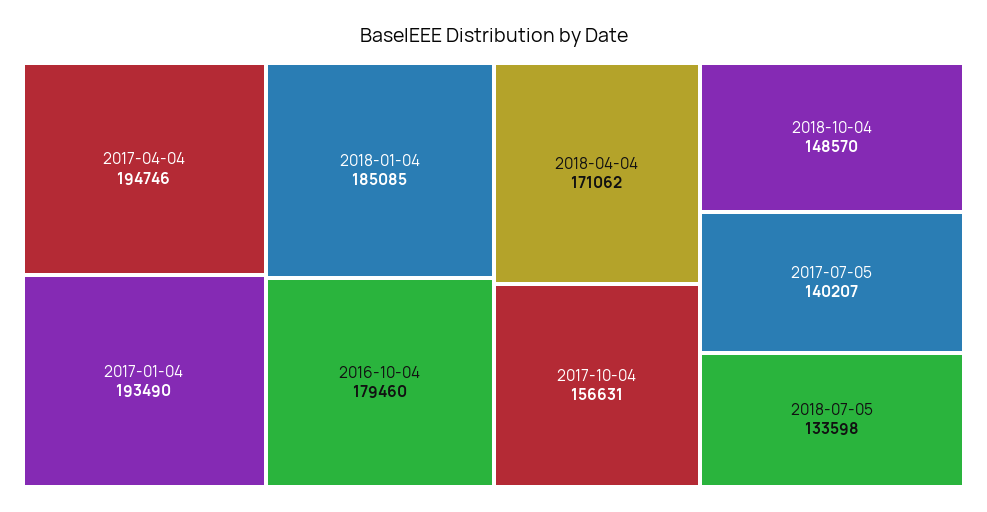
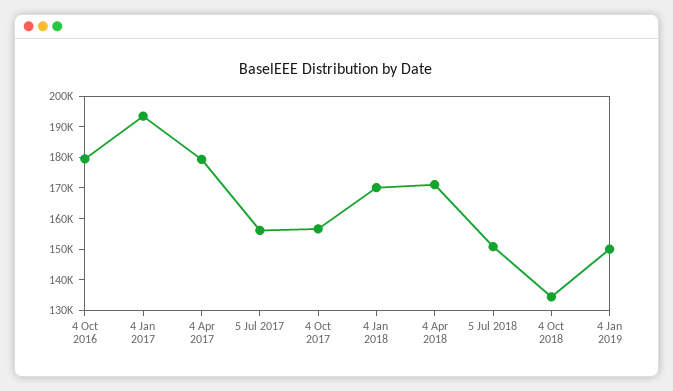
2017-04-04: 194746 -> 180000
2018-01-04: 185085 -> 170000
2018-10-04: 148570 -> 135000
2017-07-05: 140207 -> 155000
2018-07-05: 133598 -> 150000
4 Jan 2019: none -> 150000

